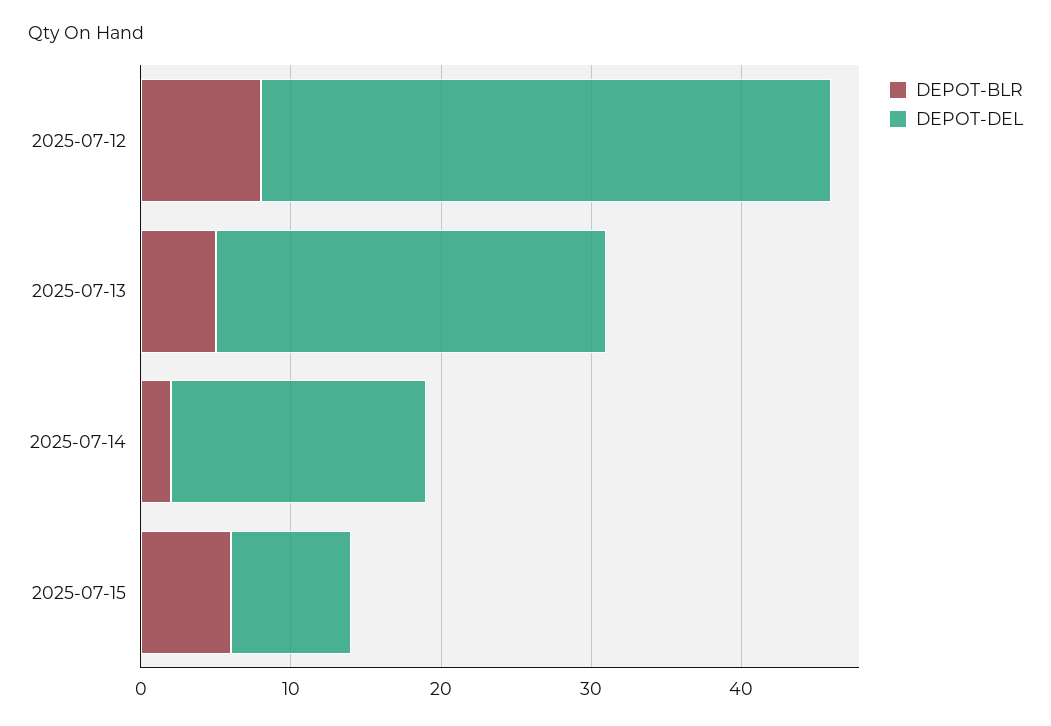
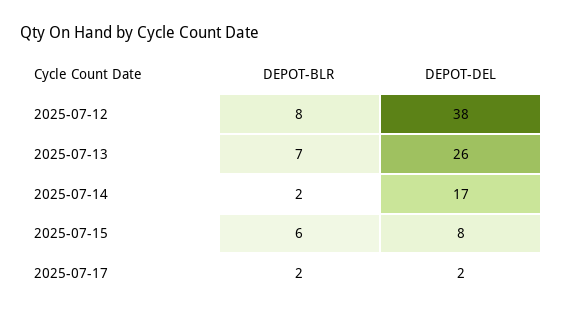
DEPOT-BLR, 2025-07-13: 5 -> 7
DEPOT-BLR, 2025-07-17: none -> 2
DEPOT-DEL, 2025-07-17: none -> 2

